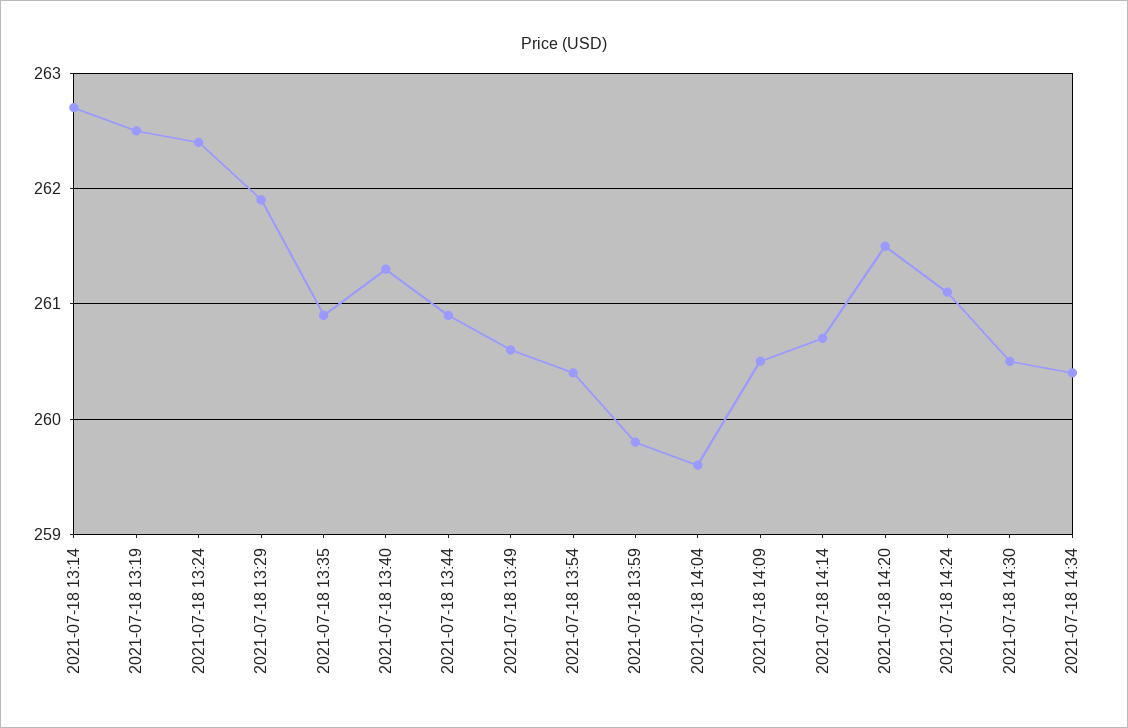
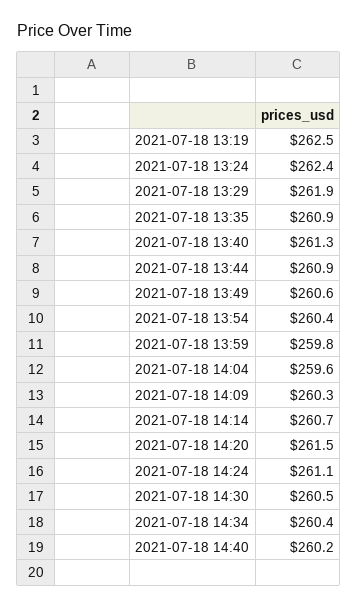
2021-07-18 13:14: 262.7 -> none
2021-07-18 14:09: 260.5 -> 260.3
2021-07-18 14:40: none -> 260.2

